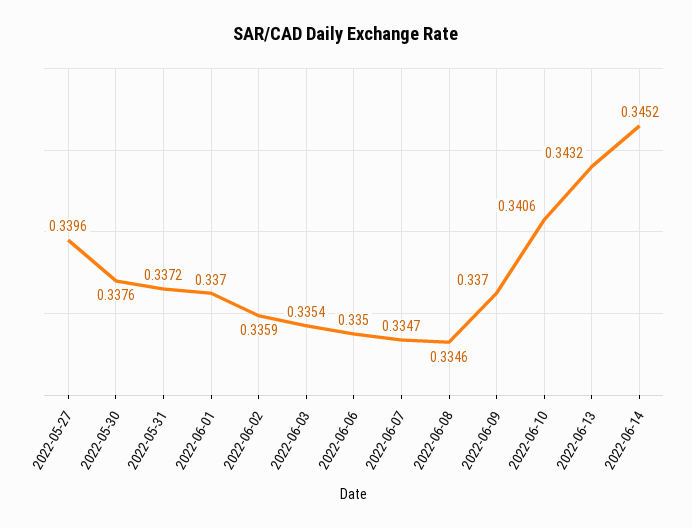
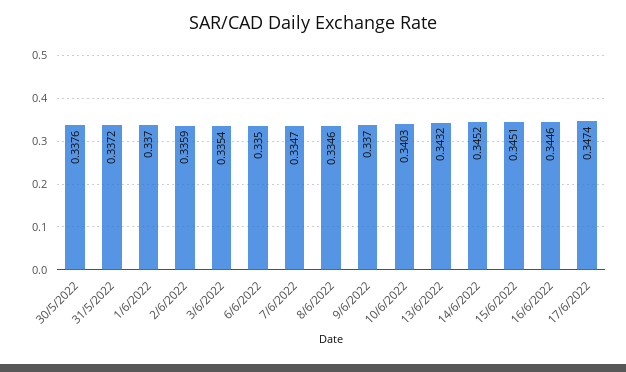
2022-05-27: 0.3396 -> none
2022-06-10: 0.3406 -> 0.3403
15/6/2022: none -> 0.3451
16/6/2022: none -> 0.3446
17/6/2022: none -> 0.3474

